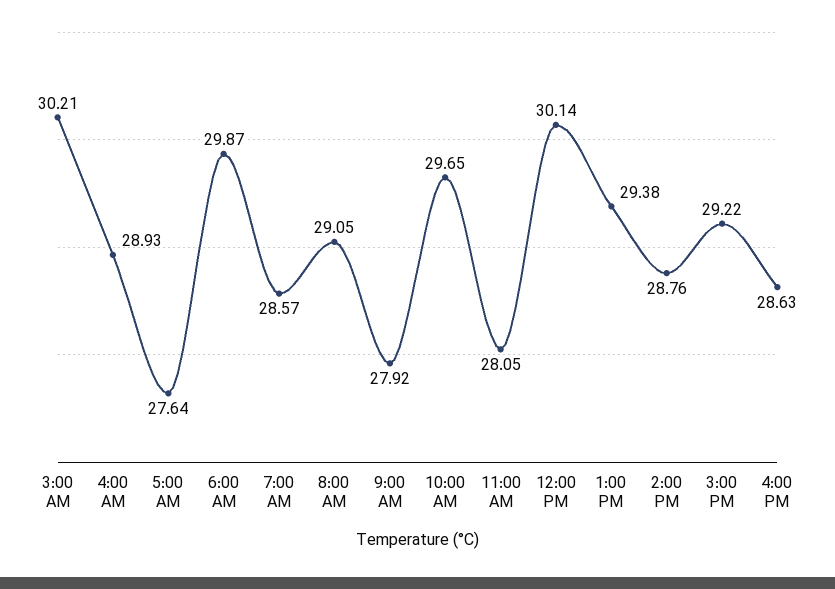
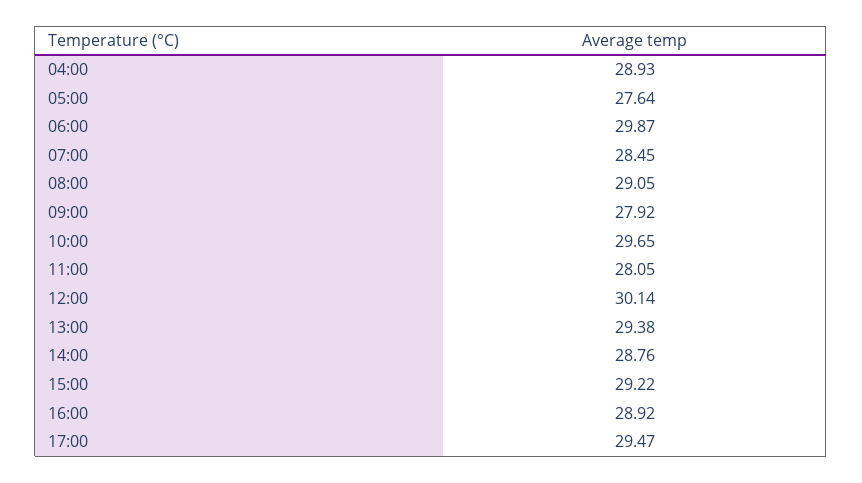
3:00 AM: 30.21 -> none
7:00 AM: 28.57 -> 28.45
4:00 PM: 28.63 -> 28.92
17:00: none -> 29.47

